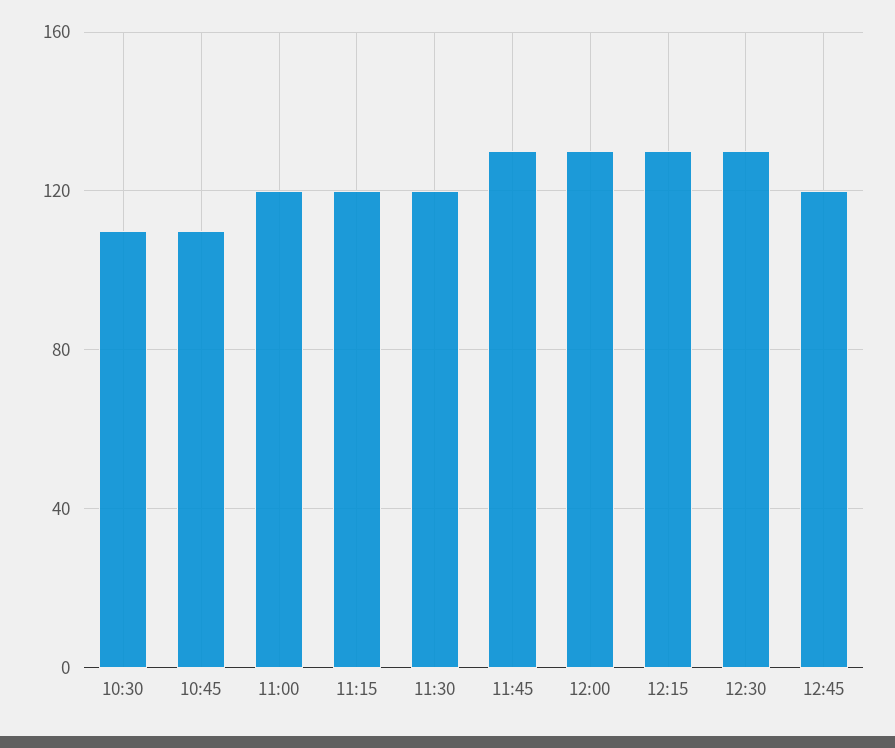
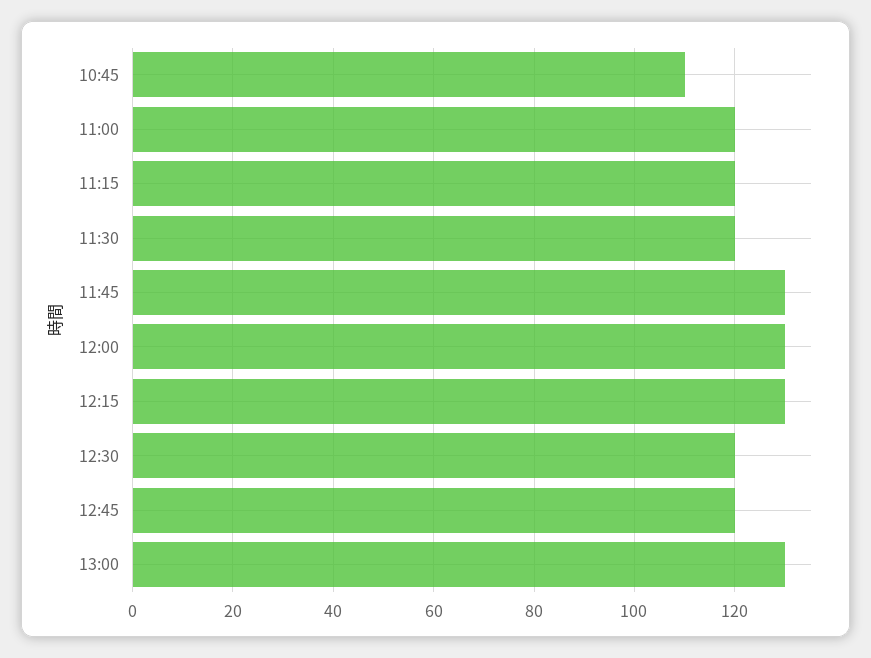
10:30: 110 -> none
12:30: 130 -> 120
13:00: none -> 130

